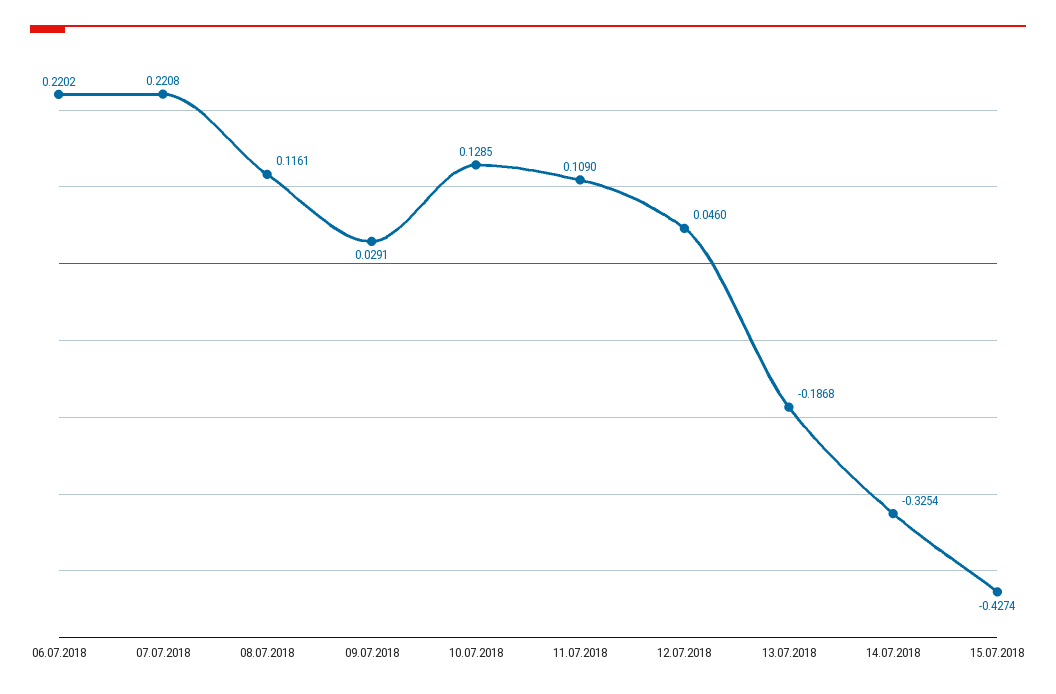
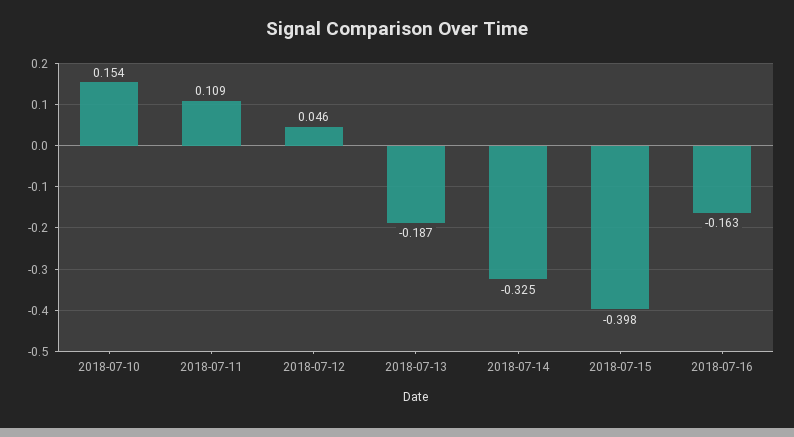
06.07.2018: 0.2202 -> none
07.07.2018: 0.2208 -> none
08.07.2018: 0.1161 -> none
09.07.2018: 0.0291 -> none
10.07.2018: 0.1285 -> 0.154
15.07.2018: -0.4274 -> -0.398
2018-07-16: none -> -0.163

